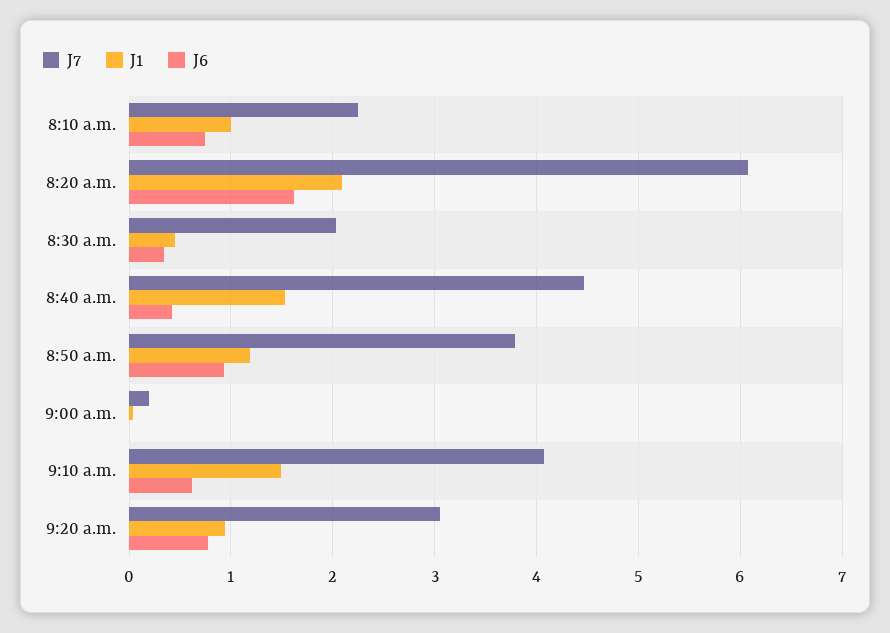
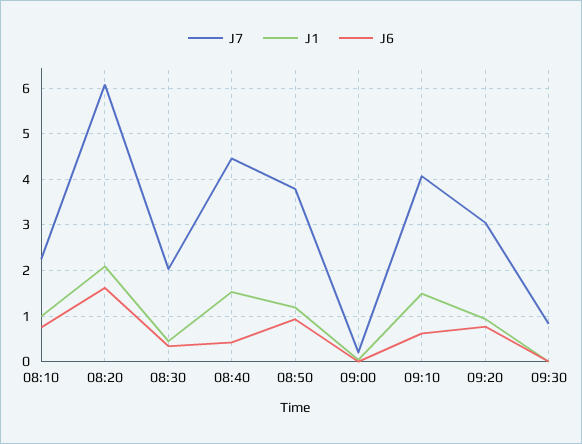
J7, 09:30: none -> 0.8
J1, 09:30: none -> 0
J6, 09:30: none -> 0

